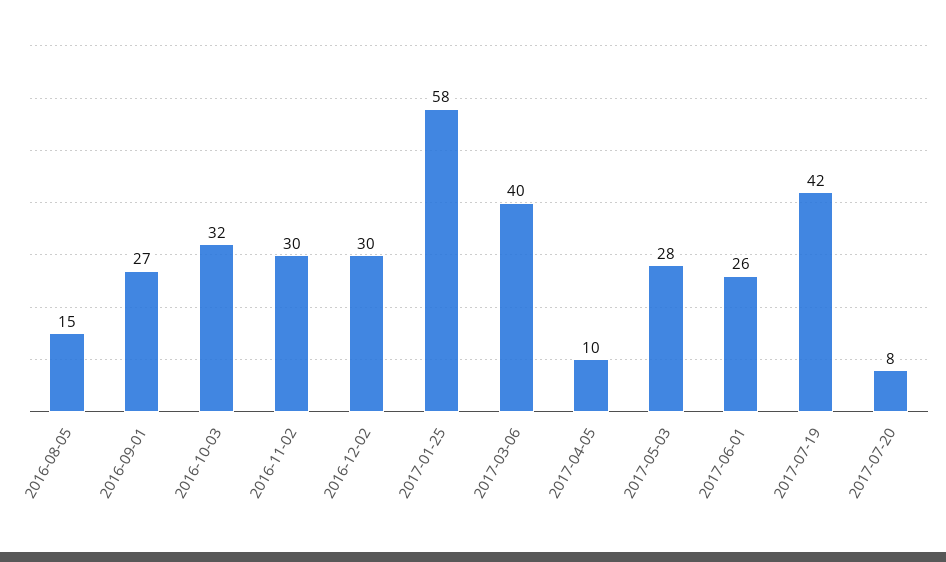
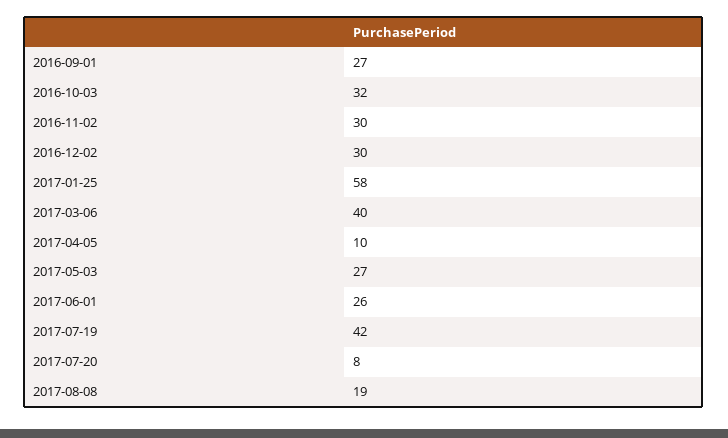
2016-08-05: 15 -> none
2017-05-03: 28 -> 27
2017-08-08: none -> 19

